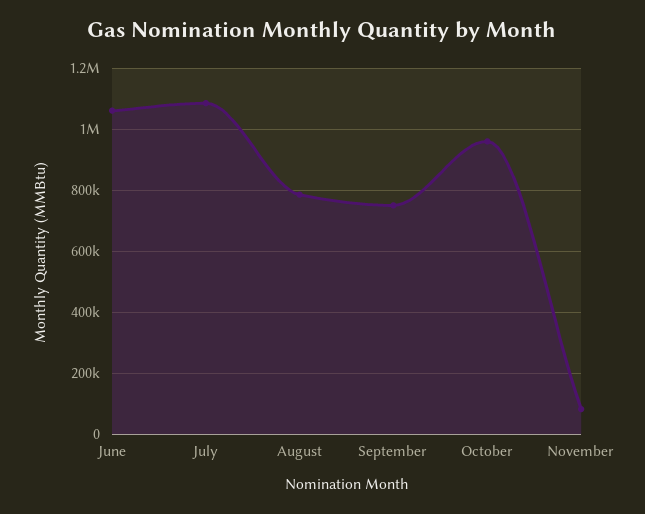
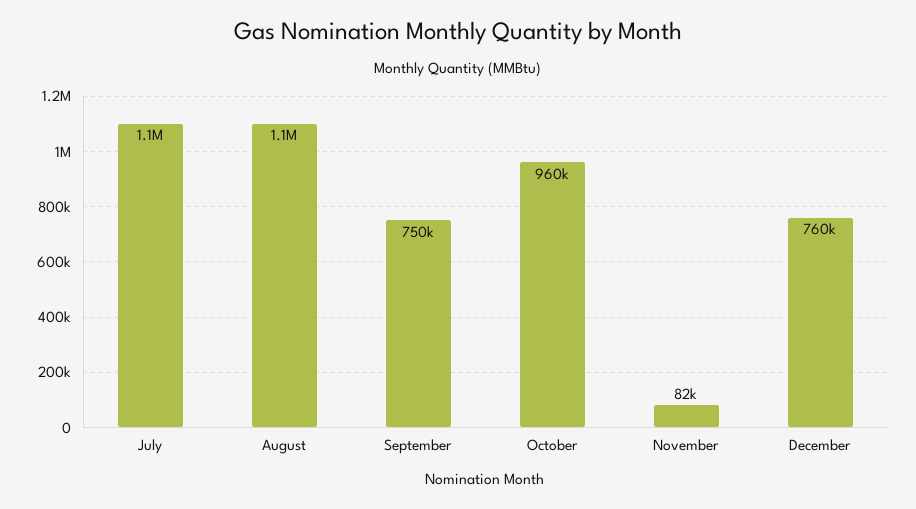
June: 1060000 -> none
August: 780000 -> 1100000
December: none -> 760000

